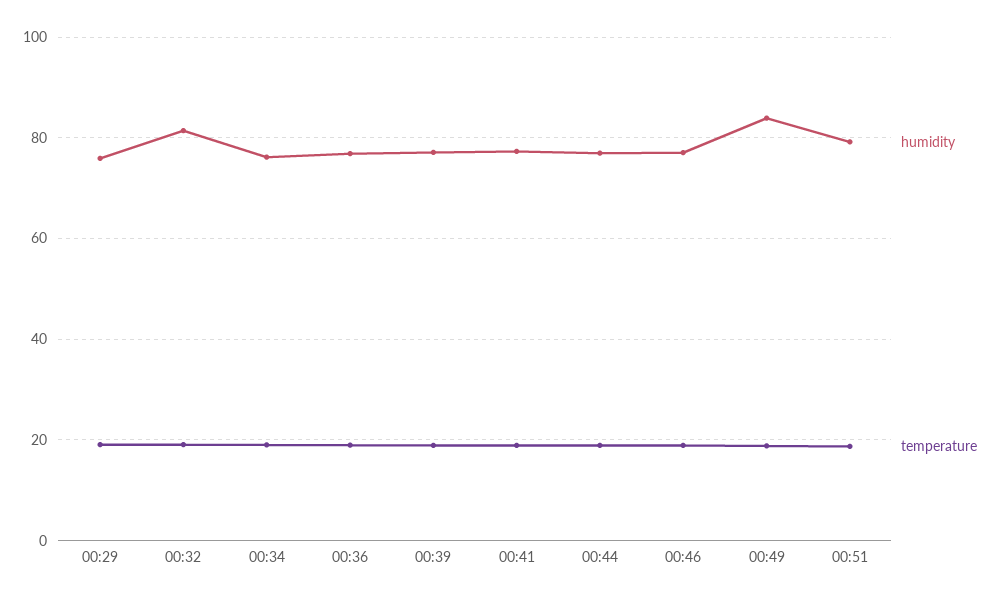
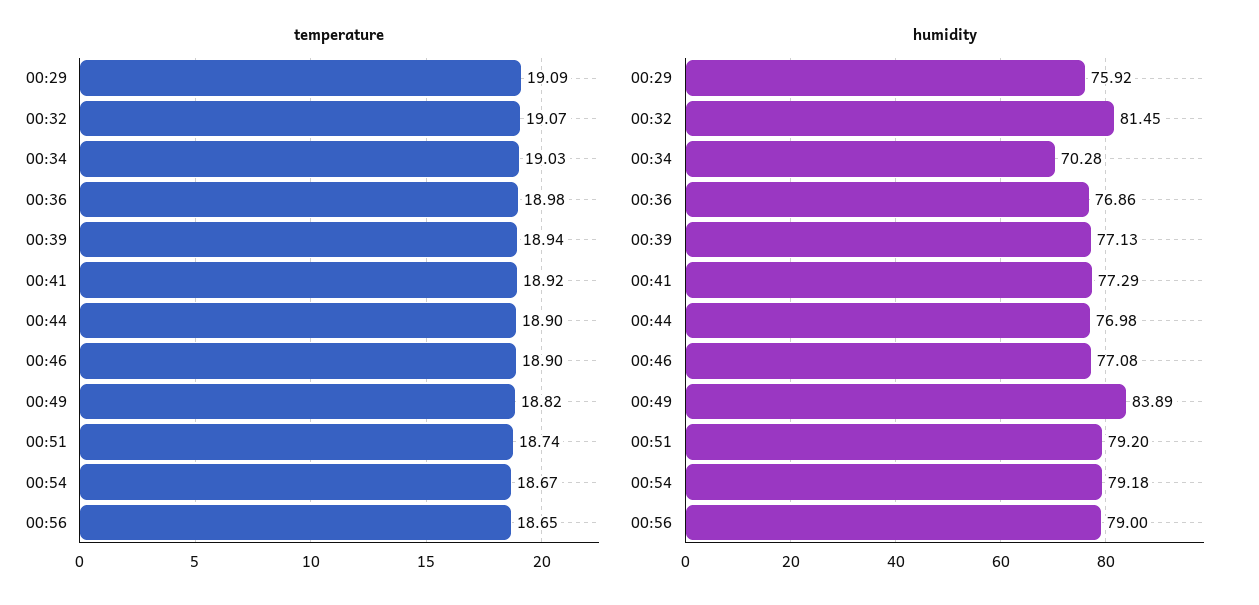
humidity, 00:34: 76 -> 70.28
temperature, 00:54: none -> 18.67
temperature, 00:56: none -> 18.65
humidity, 00:54: none -> 79.18
humidity, 00:56: none -> 79

